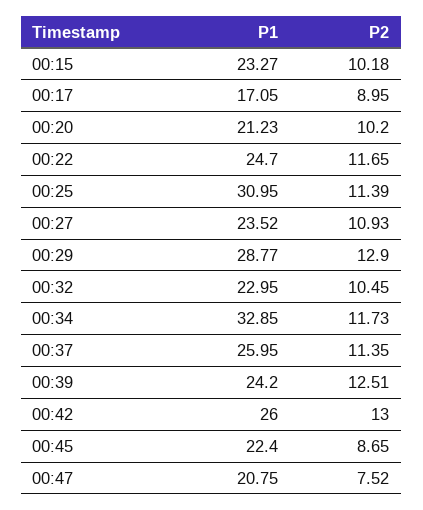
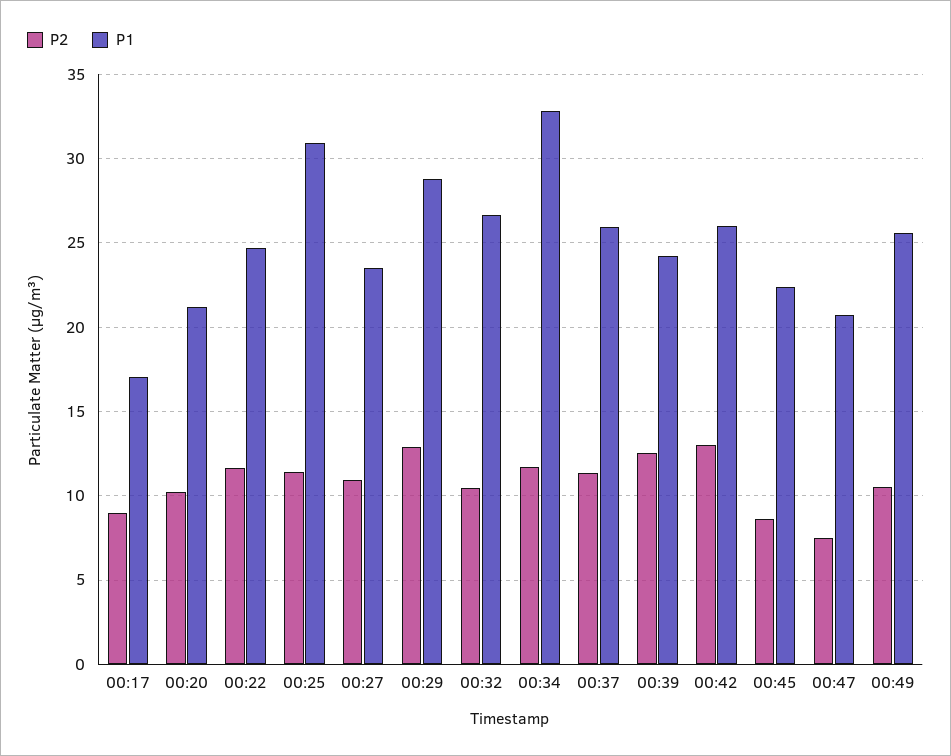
P1, 00:15: 23.27 -> none
P2, 00:15: 10.18 -> none
P1, 00:32: 22.95 -> 26.5
P2, 00:49: none -> 10.5
P1, 00:49: none -> 25.5

